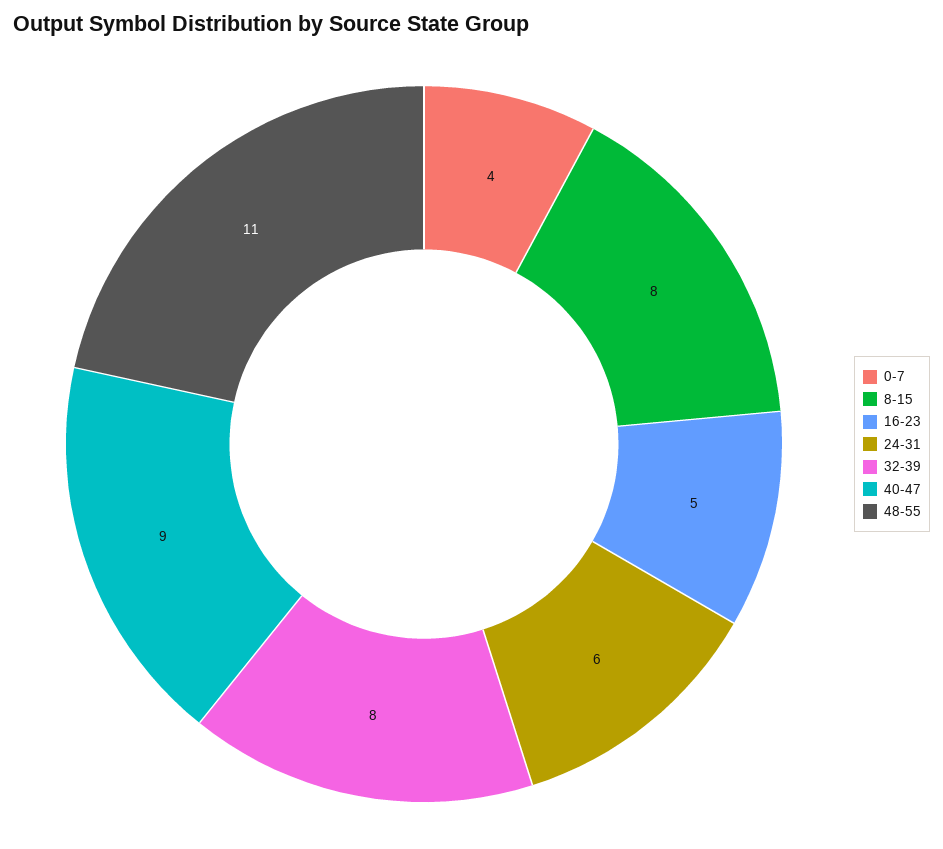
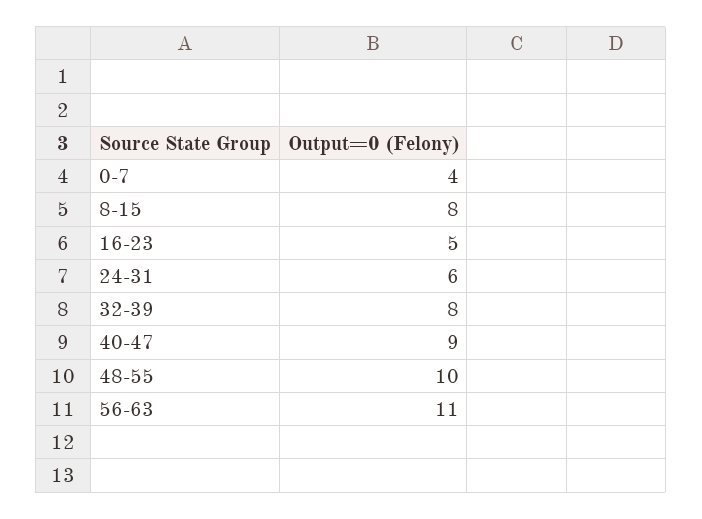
48-55: 11 -> 10
56-63: none -> 11

